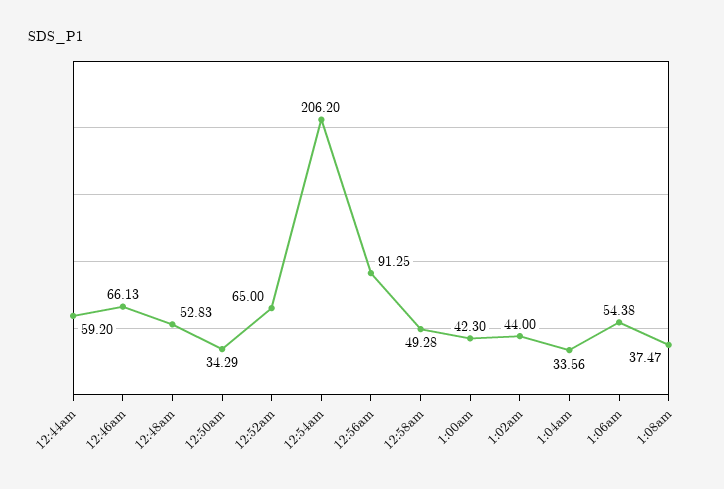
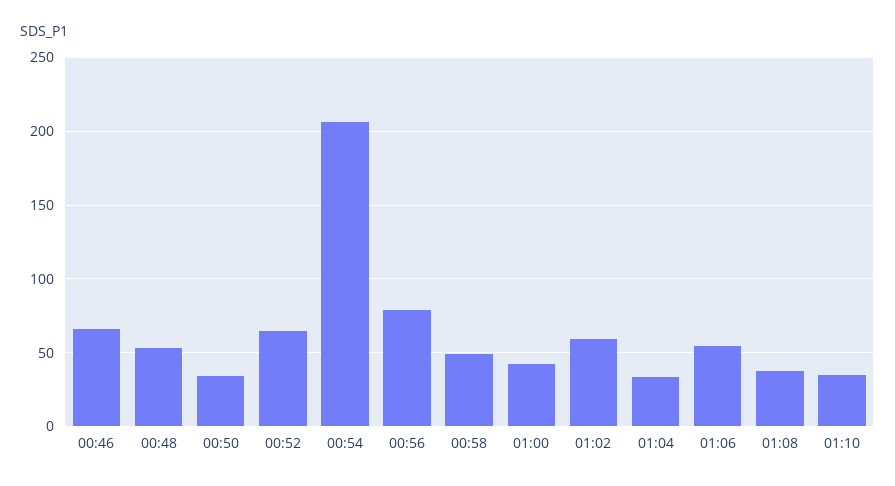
12:44am: 59.2 -> none
12:56am: 91.25 -> 80
1:02am: 44 -> 60
01:10: none -> 35

